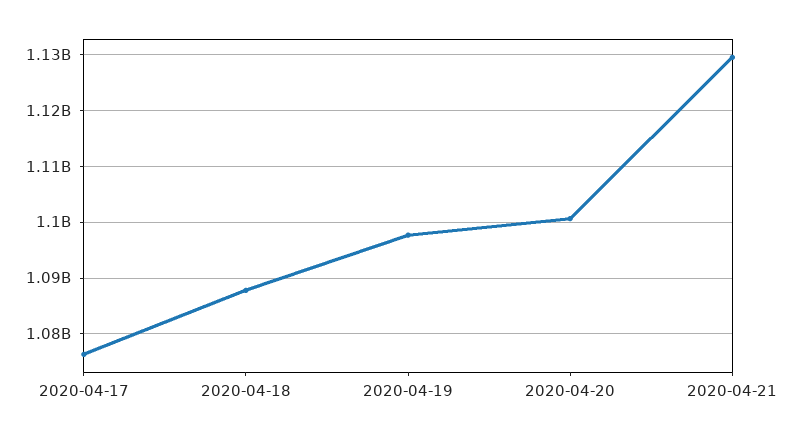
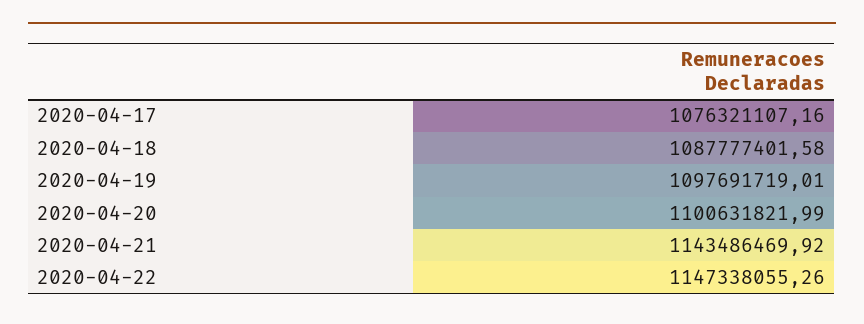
2020-04-21: 1130000000 -> 1143486469.92
2020-04-22: none -> 1147338055.26

